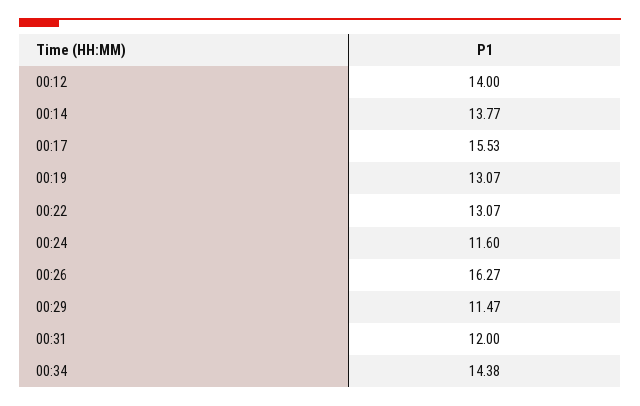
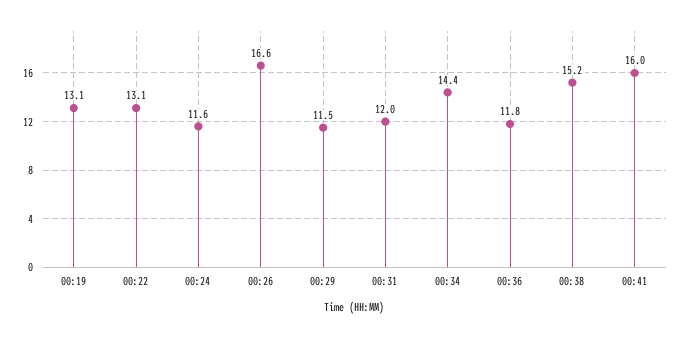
00:12: 14 -> none
00:14: 13.77 -> none
00:17: 15.53 -> none
00:26: 16.27 -> 16.6
00:36: none -> 11.8
00:38: none -> 15.2
00:41: none -> 16

